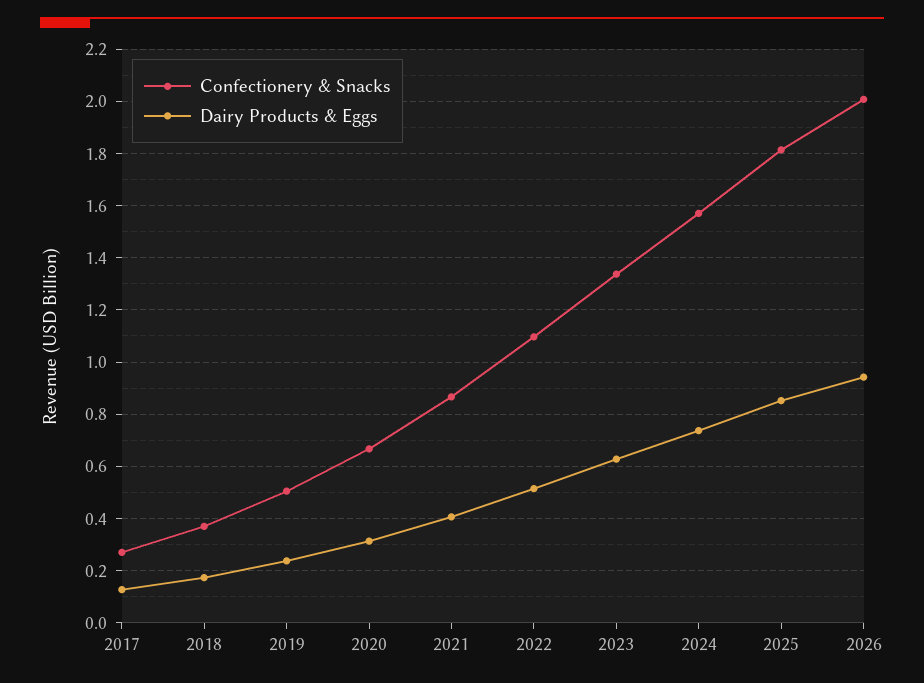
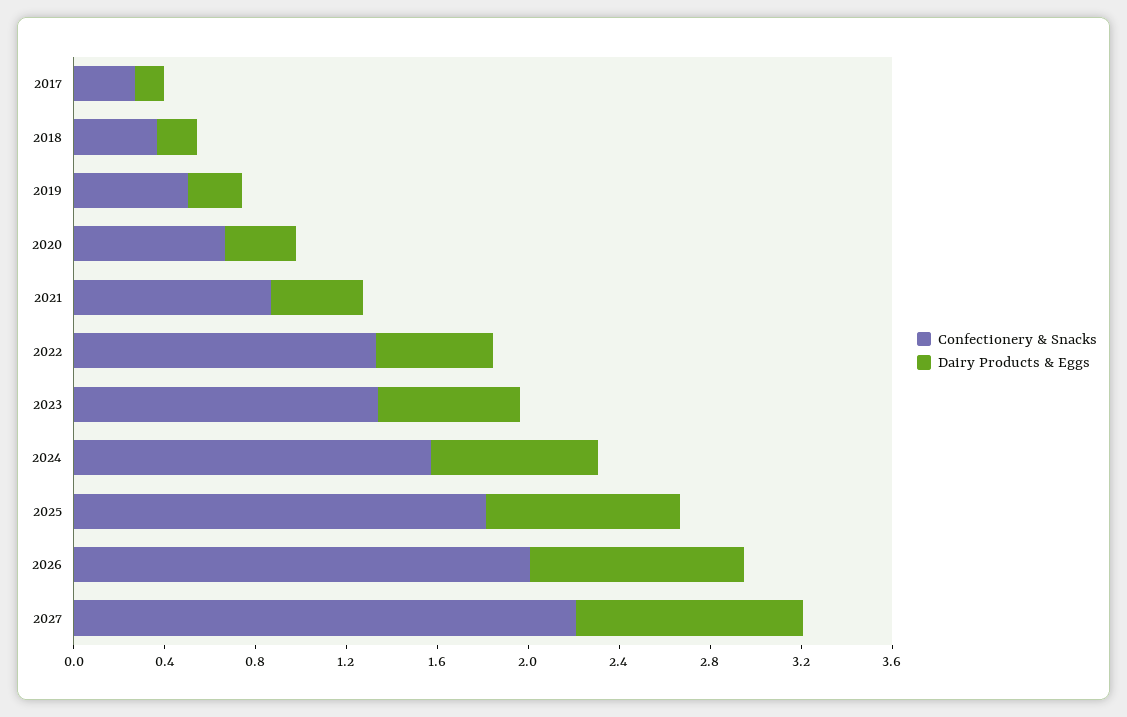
Confectionery & Snacks, 2022: 1.1 -> 1.3
Confectionery & Snacks, 2027: none -> 2.2
Dairy Products & Eggs, 2027: none -> 1

